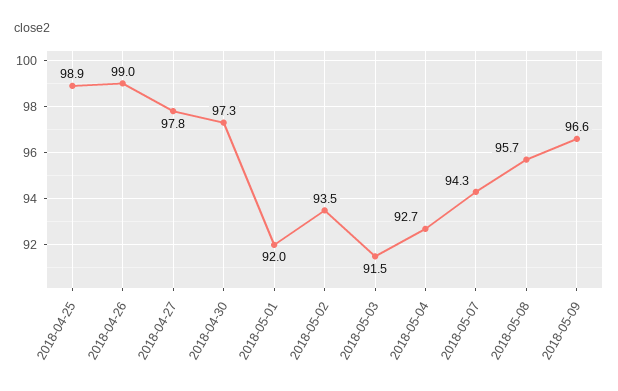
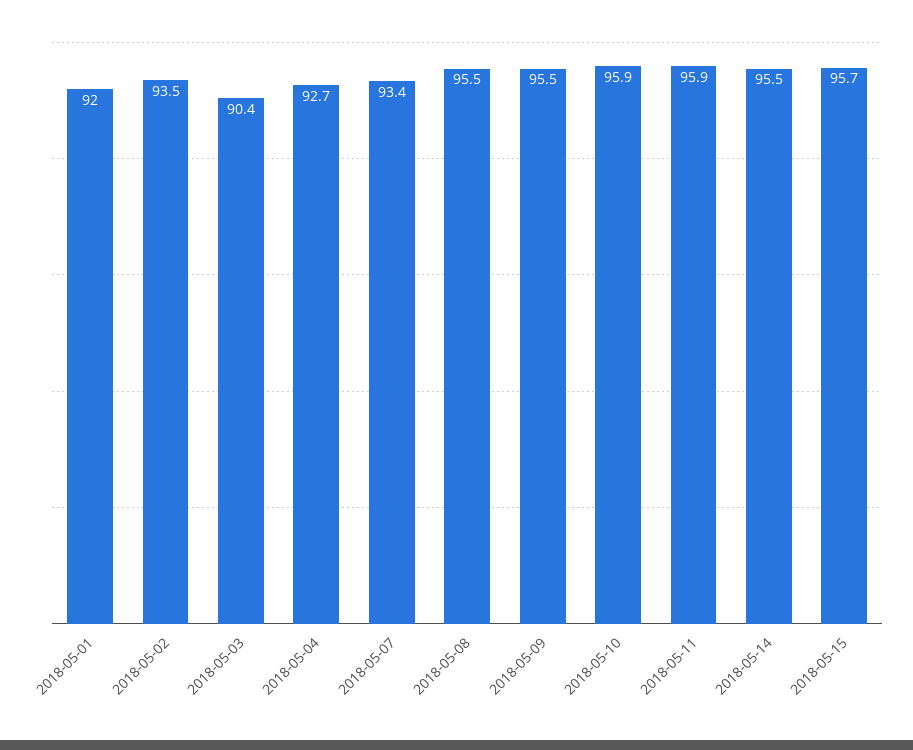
2018-04-25: 98.9 -> none
2018-04-26: 99 -> none
2018-04-27: 97.8 -> none
2018-04-30: 97.3 -> none
2018-05-03: 91.5 -> 90.4
2018-05-07: 94.3 -> 93.4
2018-05-08: 95.7 -> 95.5
2018-05-09: 96.6 -> 95.5
2018-05-10: none -> 95.9
2018-05-11: none -> 95.9
2018-05-14: none -> 95.5
2018-05-15: none -> 95.7

